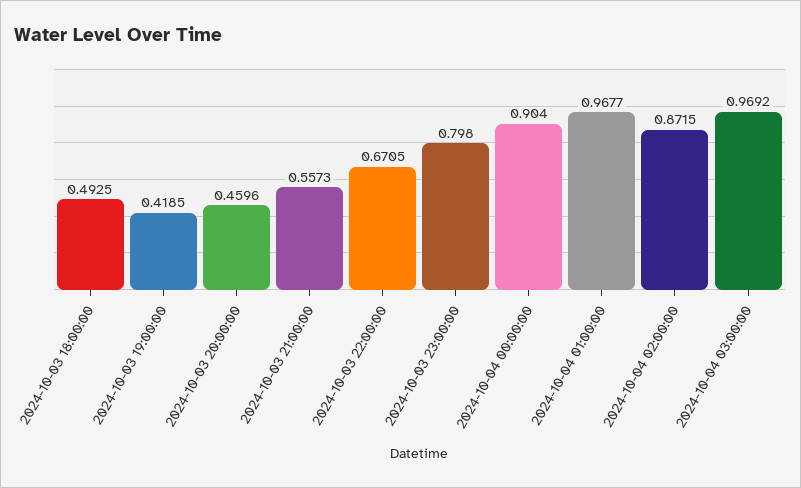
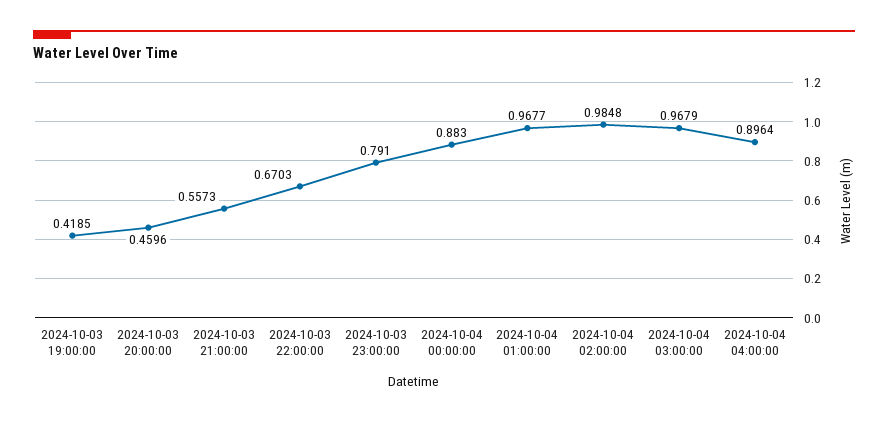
2024-10-03 18:00:00: 0.4925 -> none
2024-10-03 22:00:00: 0.6705 -> 0.6703
2024-10-03 23:00:00: 0.798 -> 0.791
2024-10-04 00:00:00: 0.904 -> 0.883
2024-10-04 02:00:00: 0.8715 -> 0.9848
2024-10-04 03:00:00: 0.9692 -> 0.9679
2024-10-04 04:00:00: none -> 0.8964

